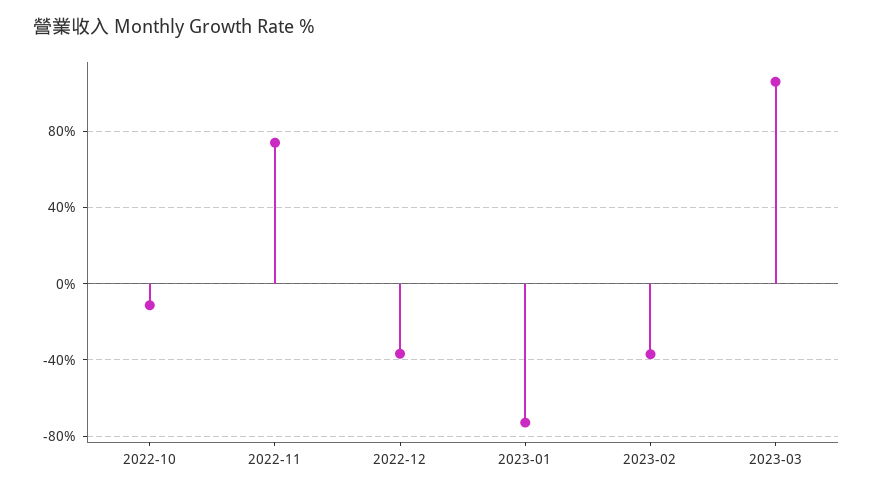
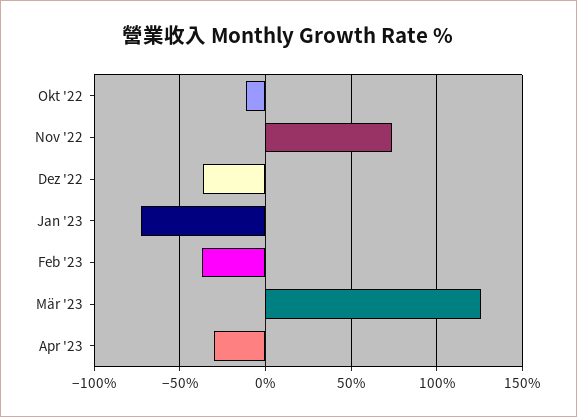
2023-03: 105 -> 125
Apr '23: none -> -30

